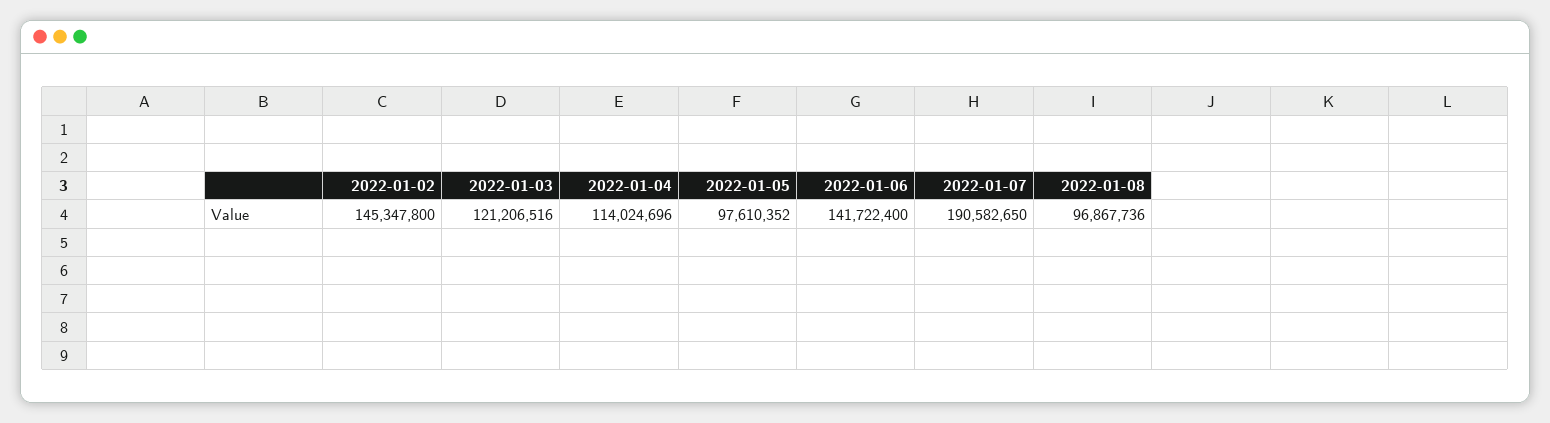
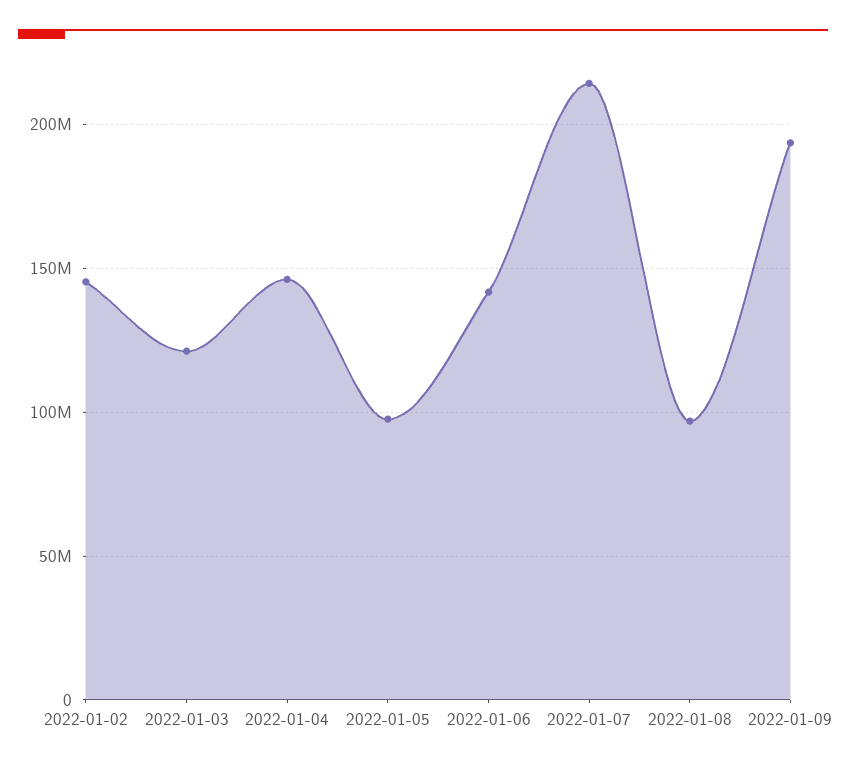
2022-01-04: 114024696 -> 145000000
2022-01-07: 190582650 -> 215000000
2022-01-09: none -> 195000000

